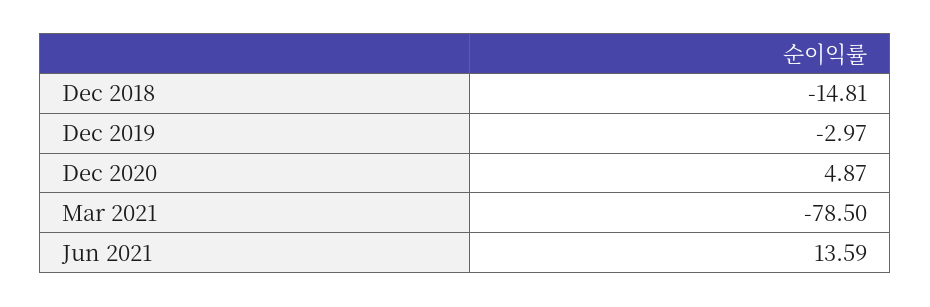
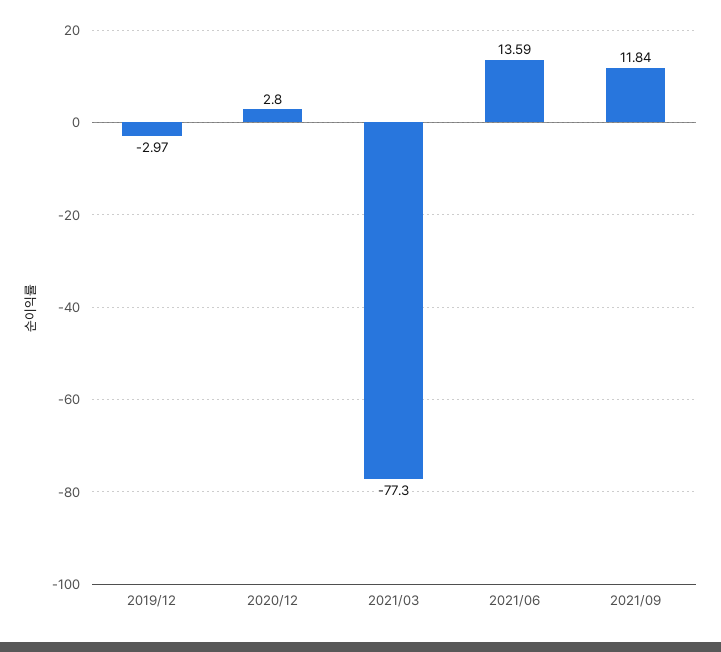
Dec 2018: -14.81 -> none
Dec 2020: 4.87 -> 2.8
Mar 2021: -78.5 -> -77.3
2021/09: none -> 11.84

